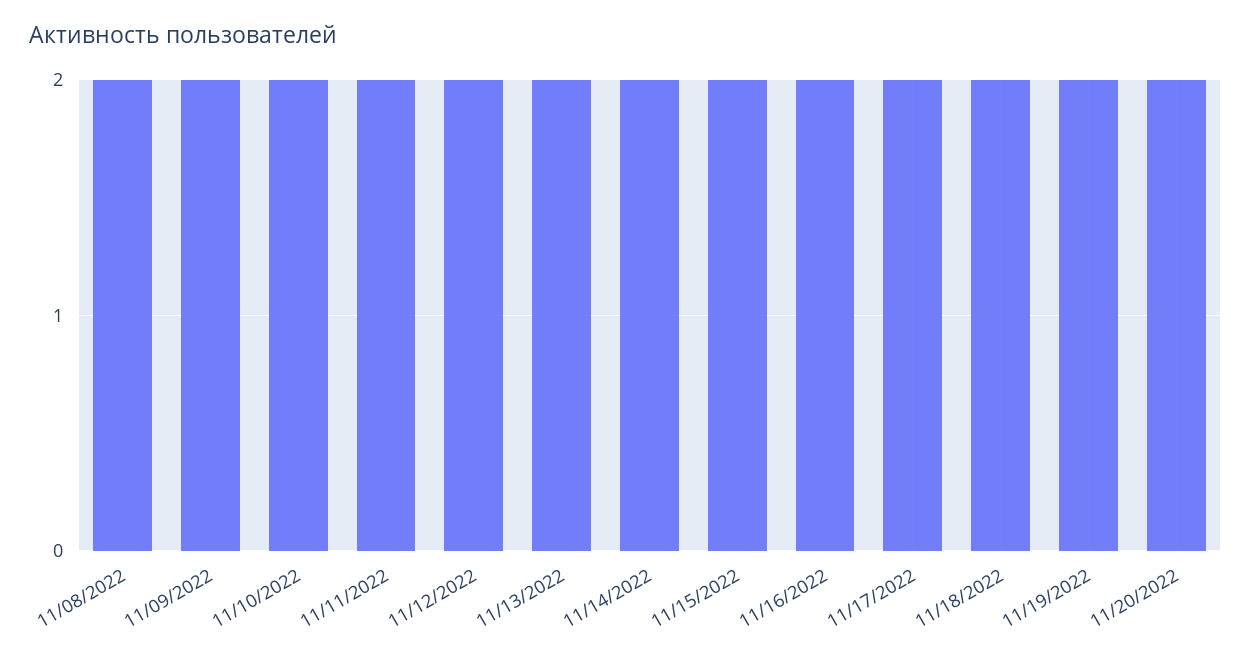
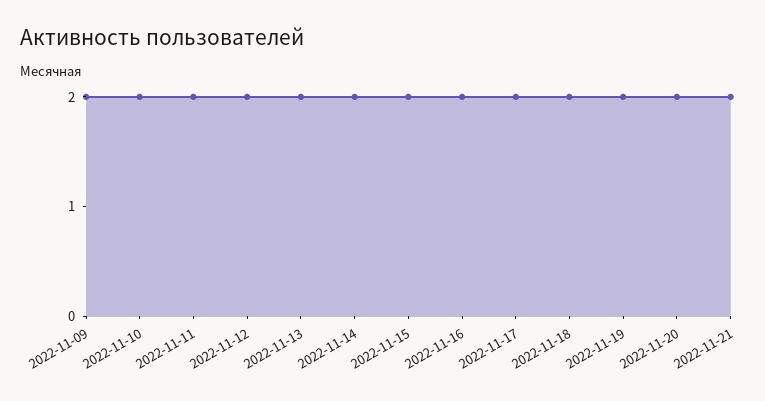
11/08/2022: 2 -> none
2022-11-21: none -> 2

